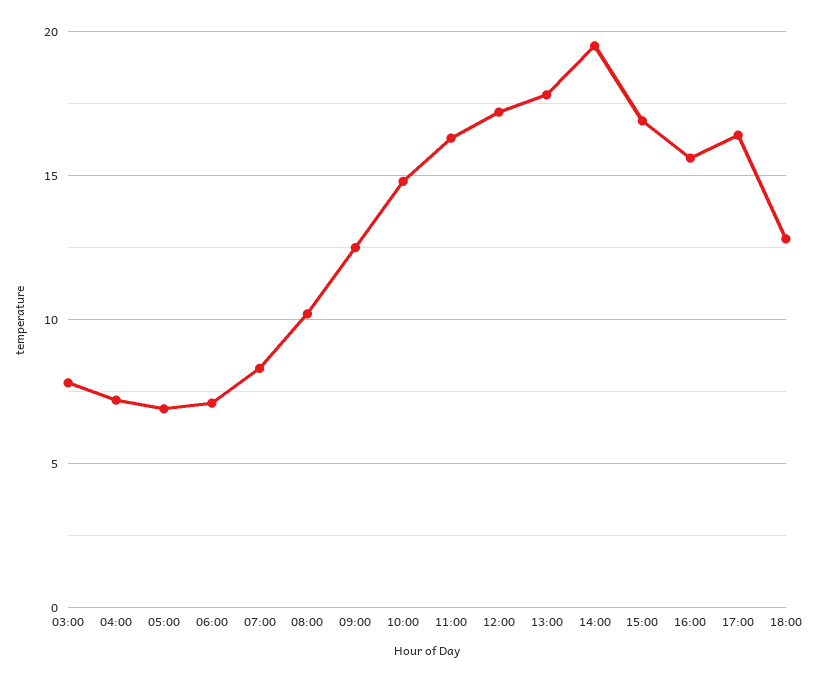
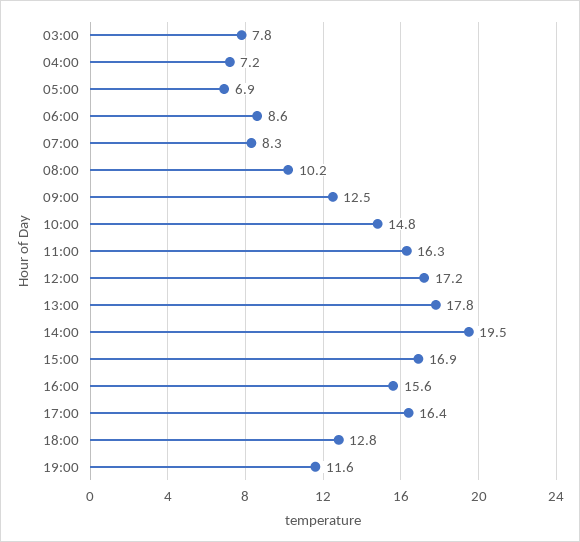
06:00: 7 -> 8.6
19:00: none -> 11.6

